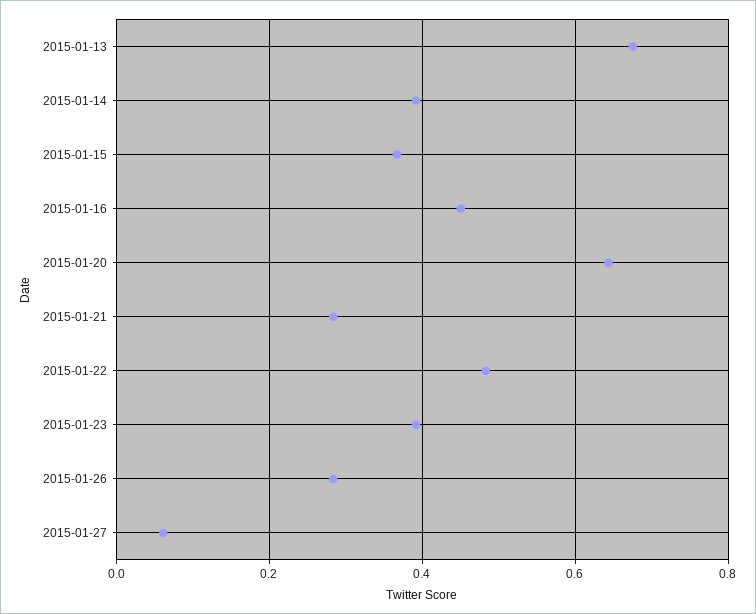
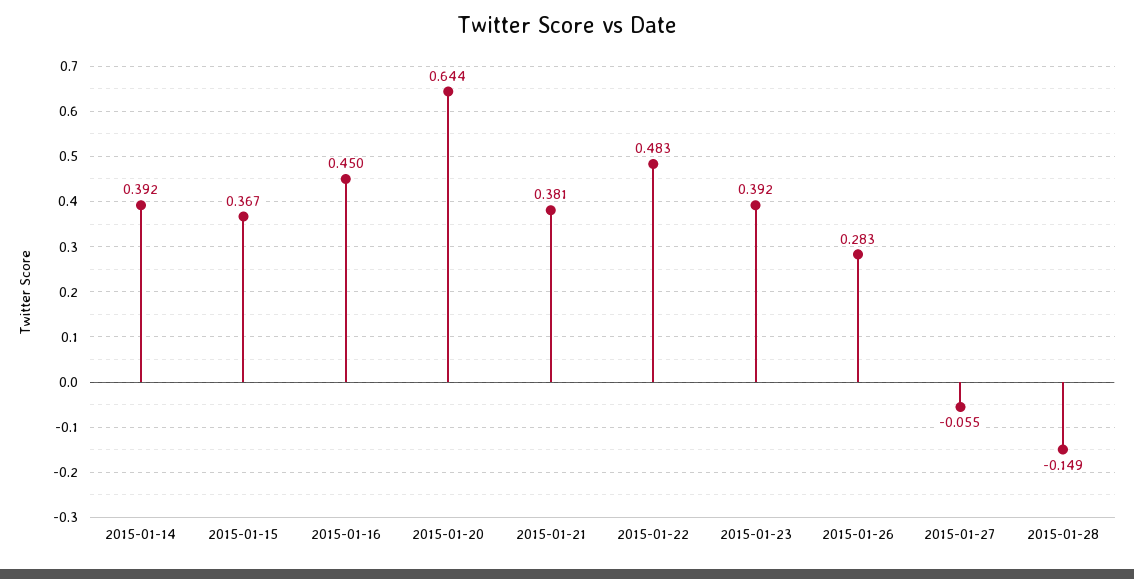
2015-01-13: 0.68 -> none
2015-01-21: 0.28 -> 0.381
2015-01-27: 0.06 -> -0.055
2015-01-28: none -> -0.149

